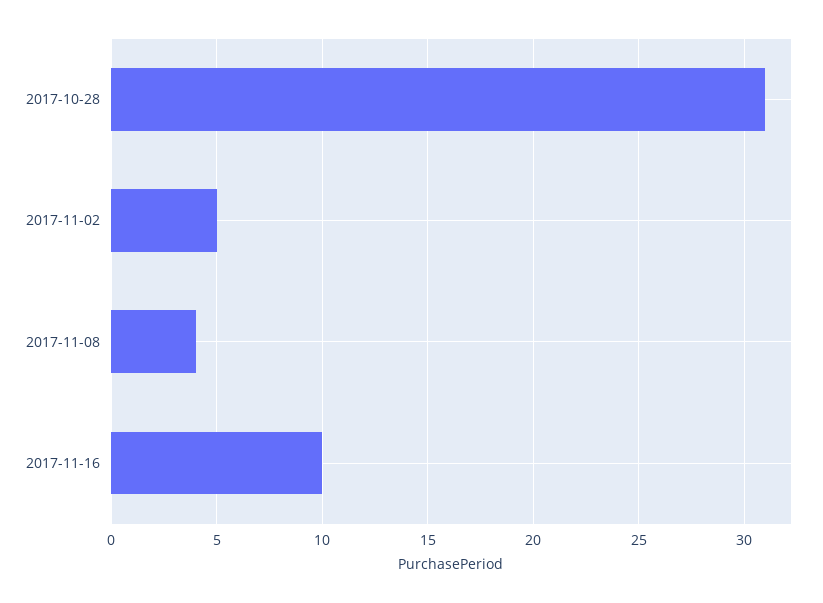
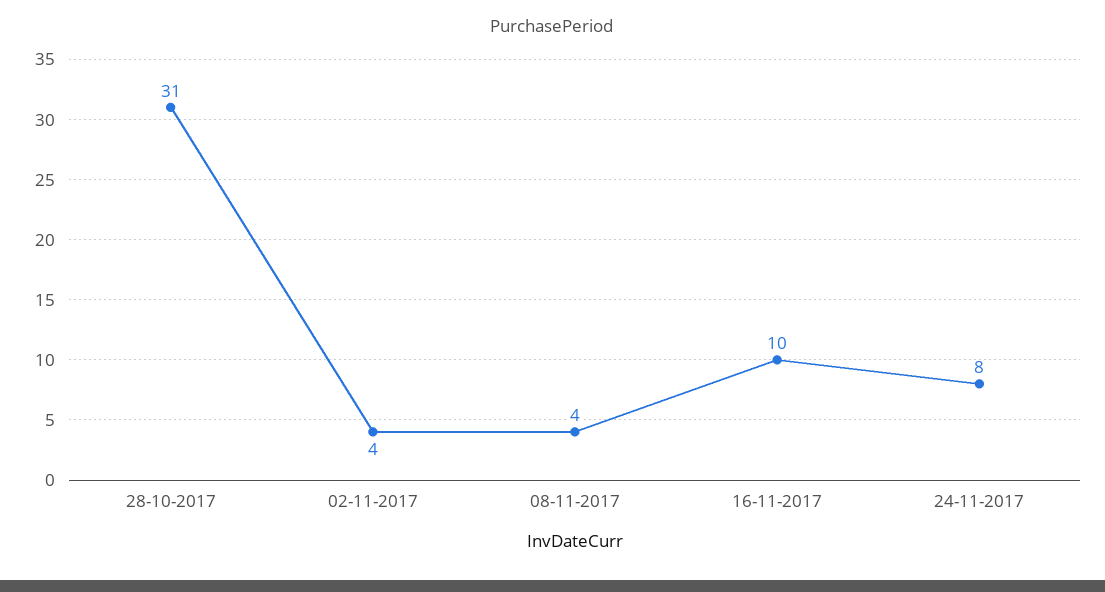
2017-11-02: 5 -> 4
24-11-2017: none -> 8

